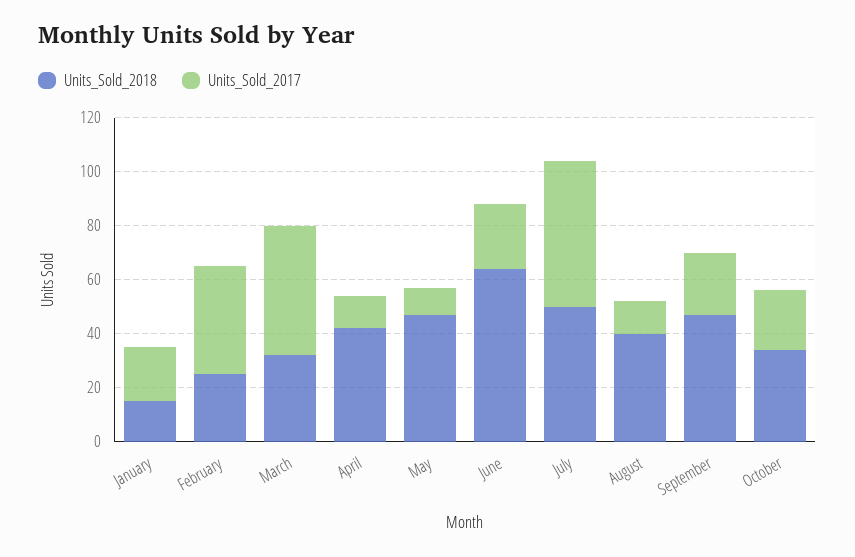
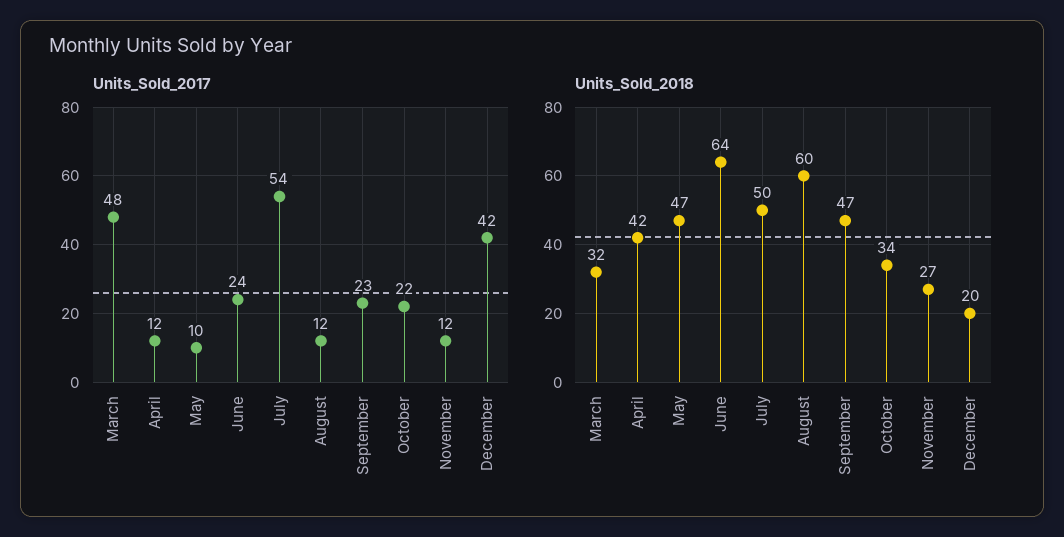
Units_Sold_2018, January: 15 -> none
Units_Sold_2017, January: 20 -> none
Units_Sold_2018, February: 25 -> none
Units_Sold_2017, February: 40 -> none
Units_Sold_2018, August: 40 -> 60
Units_Sold_2017, November: none -> 12
Units_Sold_2017, December: none -> 42
Units_Sold_2018, November: none -> 27
Units_Sold_2018, December: none -> 20

